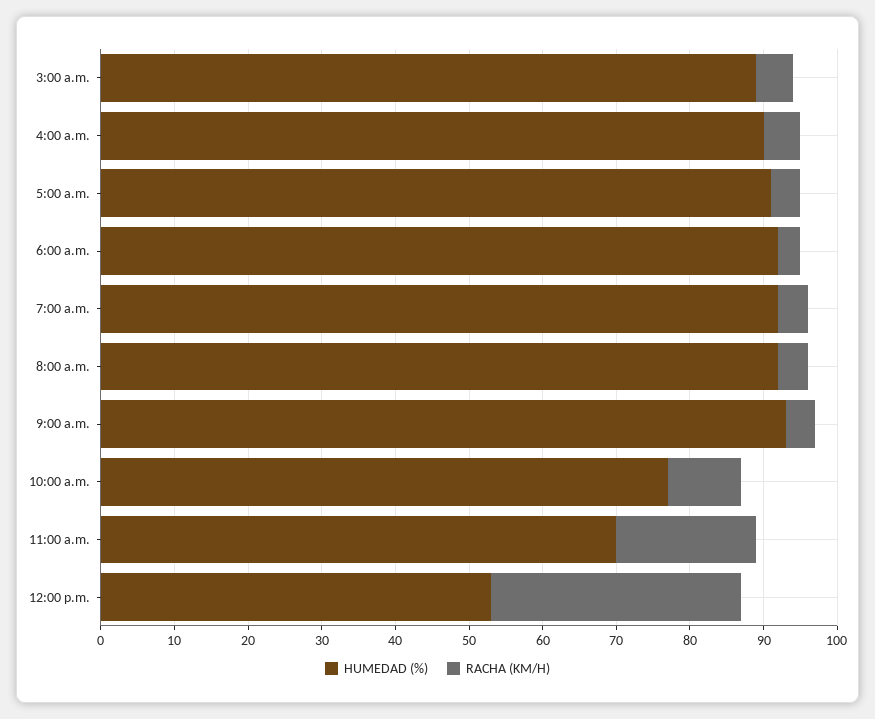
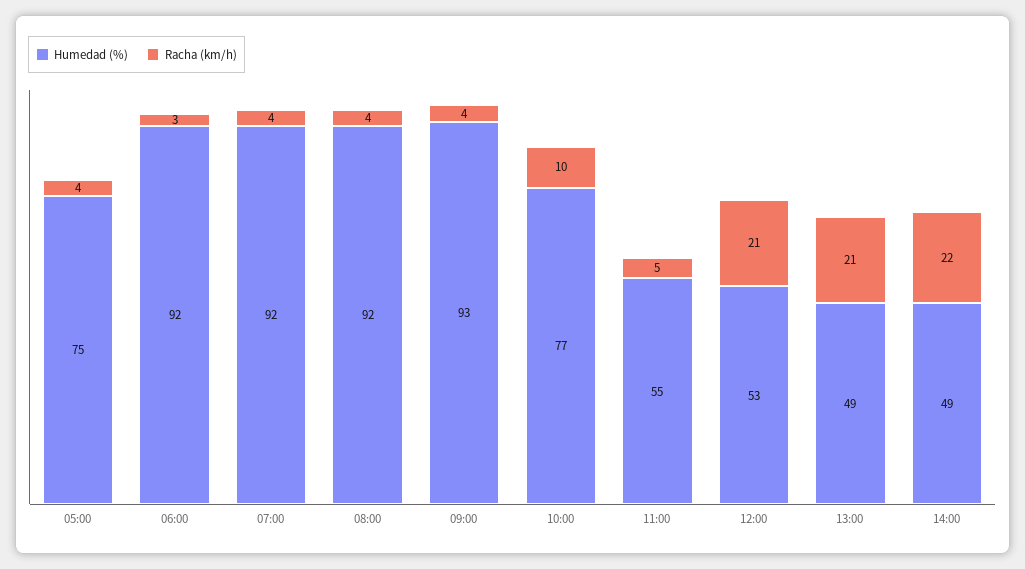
HUMEDAD (%), 3:00 a.m.: 90 -> none
RACHA (KM/H), 3:00 a.m.: 5 -> none
HUMEDAD (%), 4:00 a.m.: 90 -> none
RACHA (KM/H), 4:00 a.m.: 5 -> none
HUMEDAD (%), 5:00 a.m.: 90 -> 75
HUMEDAD (%), 11:00 a.m.: 70 -> 55
RACHA (KM/H), 11:00 a.m.: 20 -> 5
RACHA (KM/H), 12:00 p.m.: 35 -> 21
HUMEDAD (%), 13:00: none -> 49
RACHA (KM/H), 13:00: none -> 21
HUMEDAD (%), 14:00: none -> 49
RACHA (KM/H), 14:00: none -> 22

